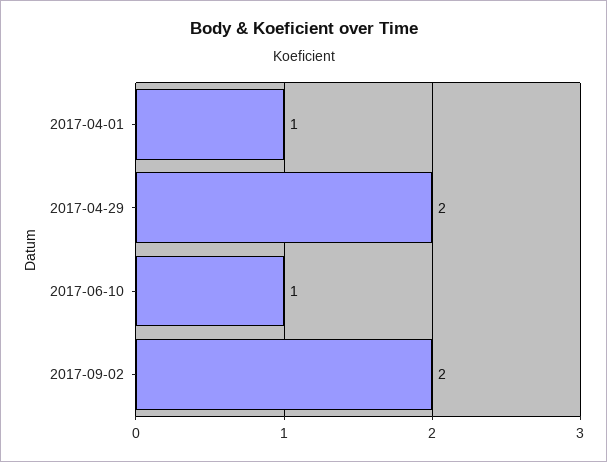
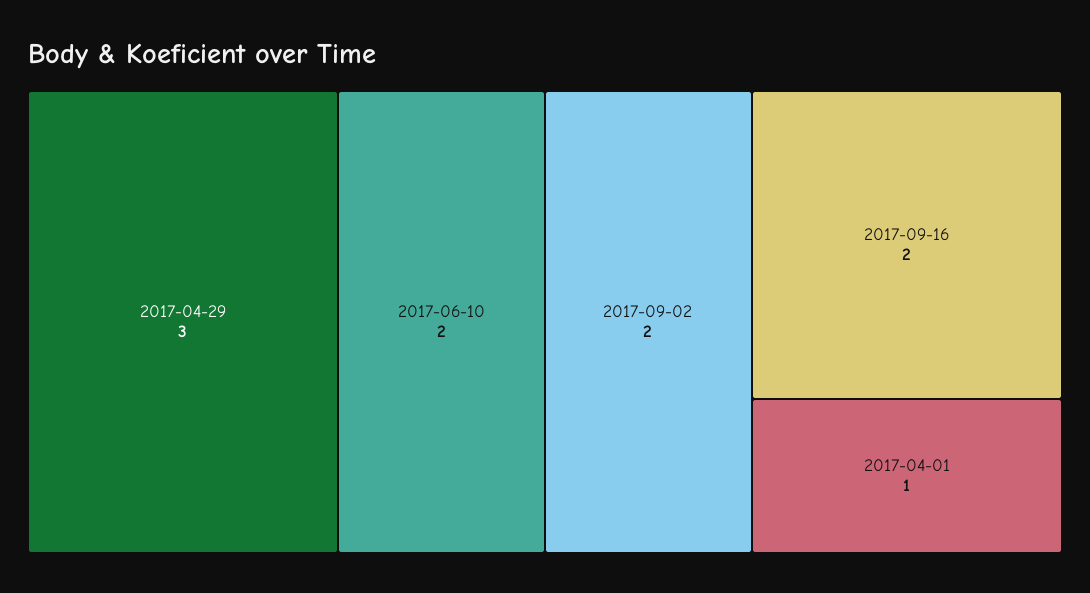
2017-04-29: 2 -> 3
2017-06-10: 1 -> 2
2017-09-16: none -> 2

